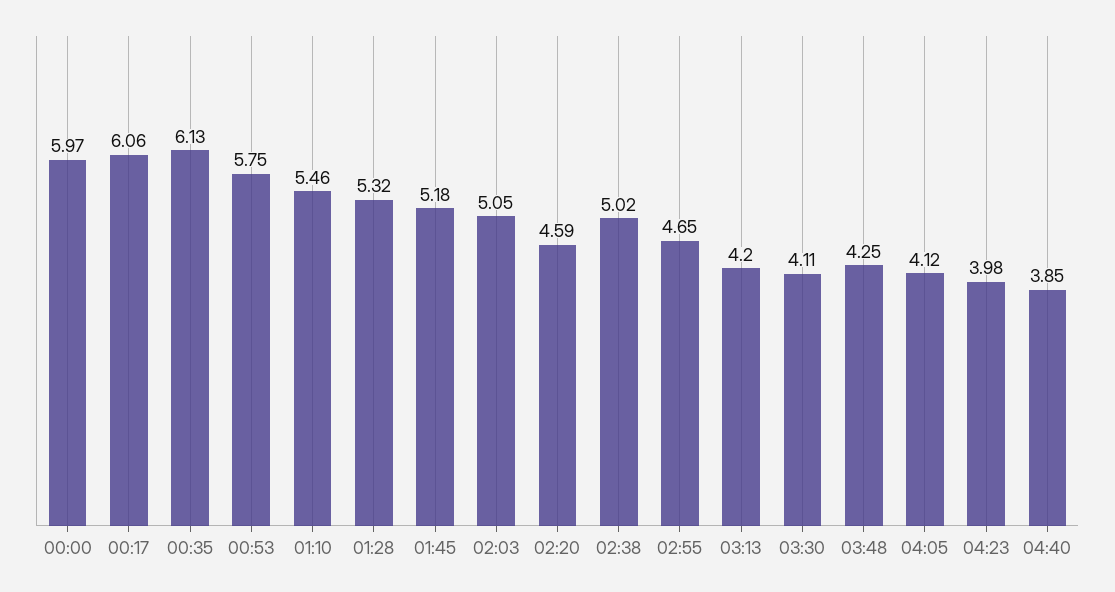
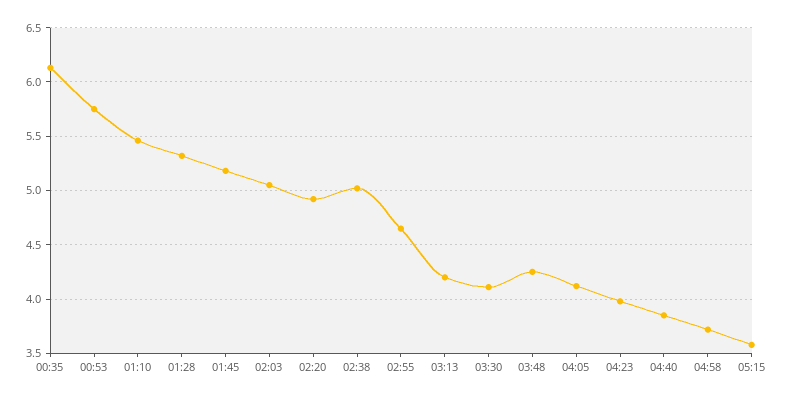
00:00: 5.97 -> none
00:17: 6.06 -> none
02:20: 4.59 -> 4.9
04:58: none -> 3.7
05:15: none -> 3.6

